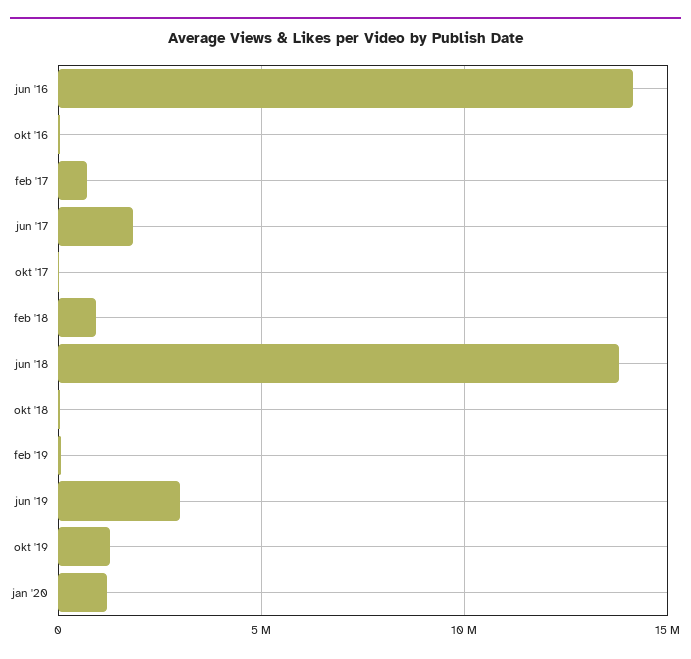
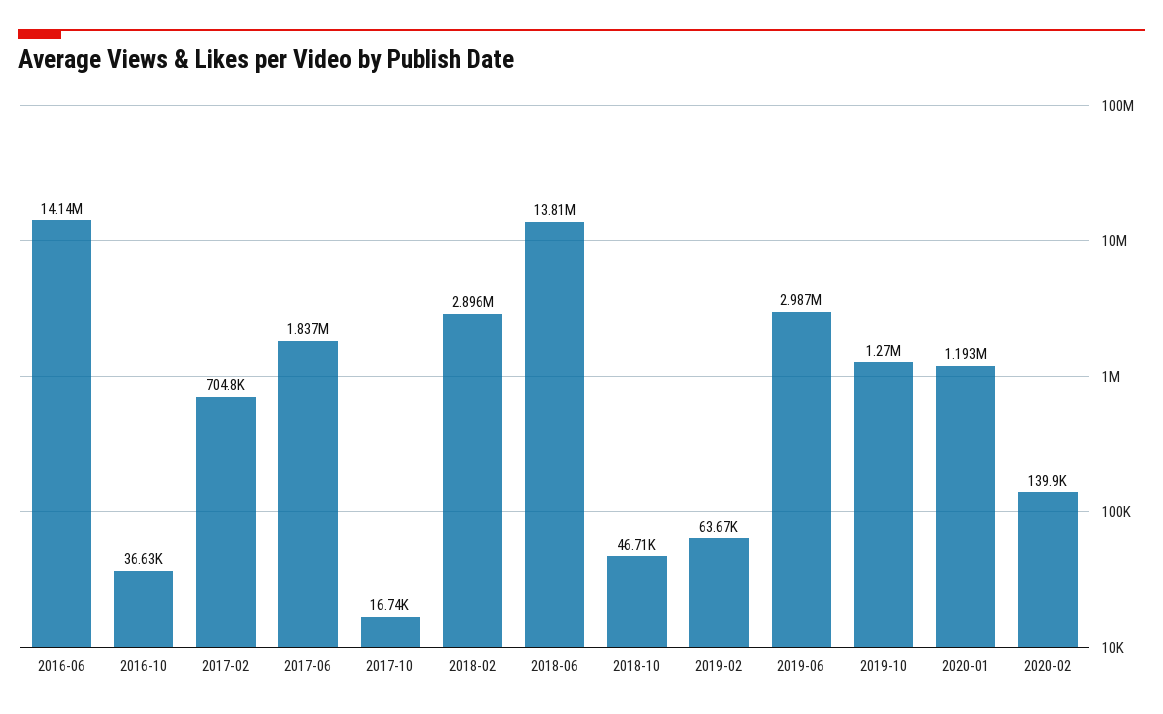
feb '18: 1000000 -> 2896000
2020-02: none -> 139900

